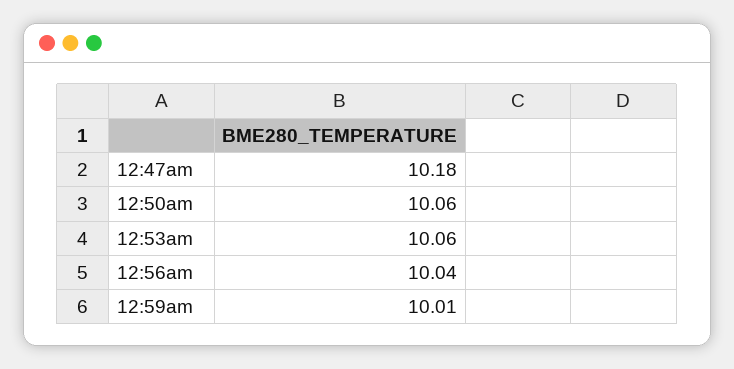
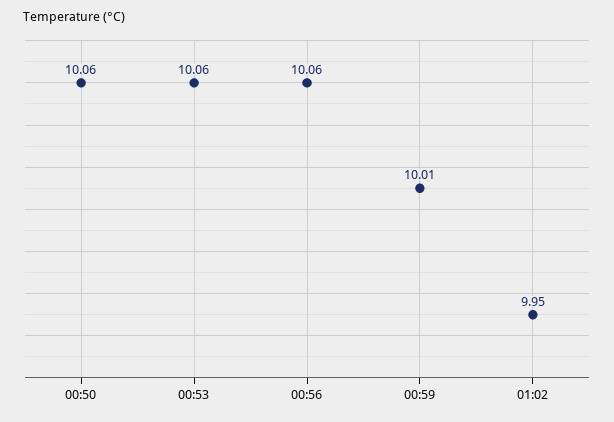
12:47am: 10.18 -> none
12:56am: 10.04 -> 10.06
01:02: none -> 9.95

